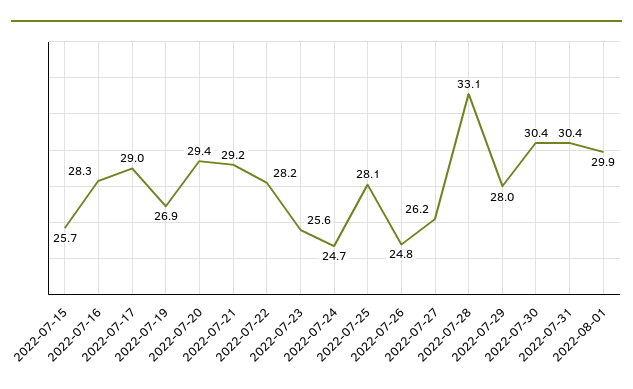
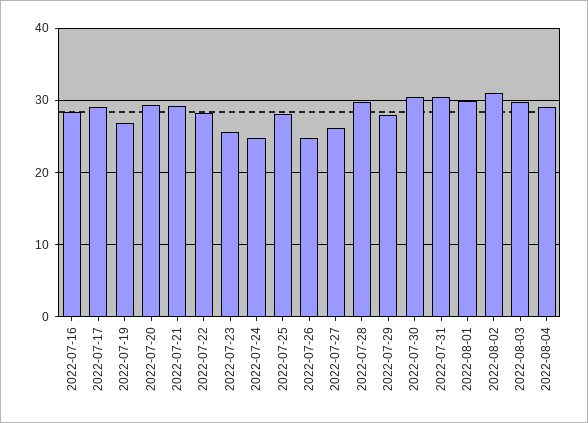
2022-07-15: 25.7 -> none
2022-07-28: 33.1 -> 30
2022-08-02: none -> 31
2022-08-03: none -> 30
2022-08-04: none -> 29

